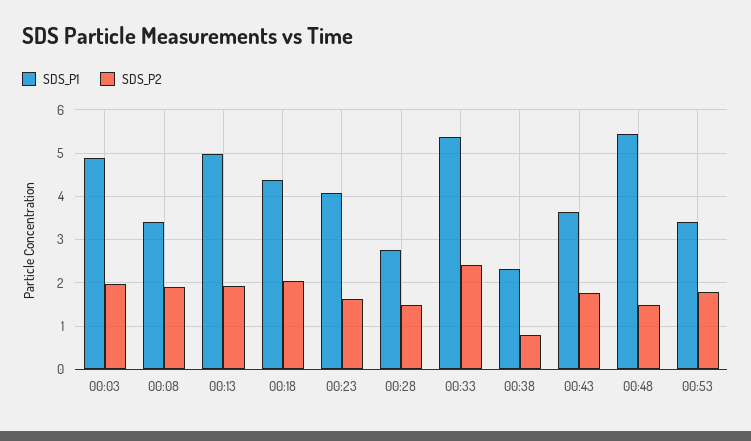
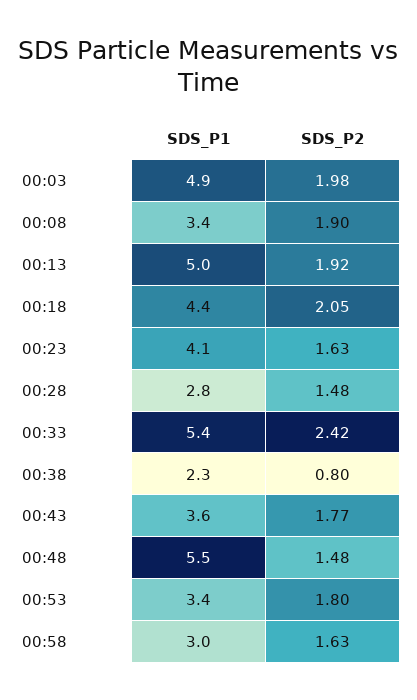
SDS_P1, 00:58: none -> 3
SDS_P2, 00:58: none -> 1.63

